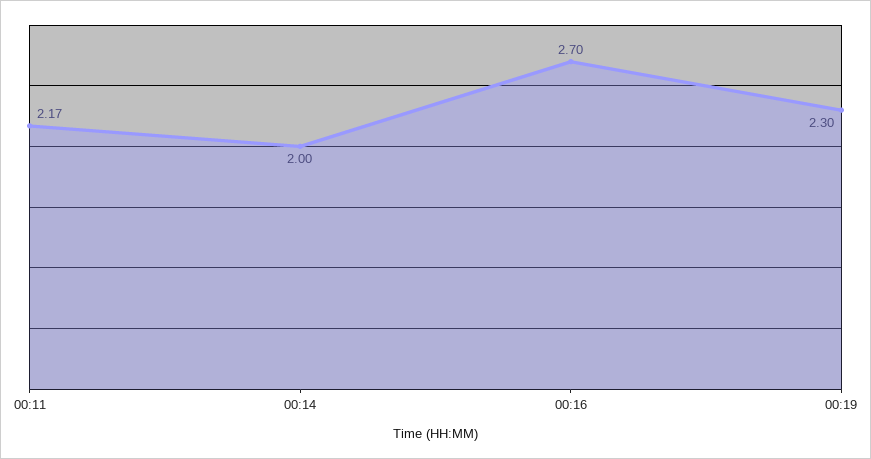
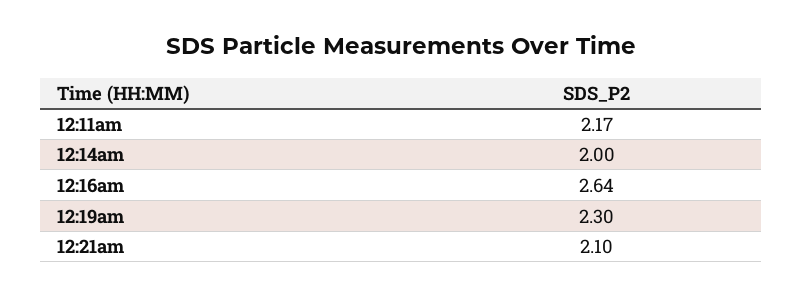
00:16: 2.7 -> 2.64
12:21am: none -> 2.1

